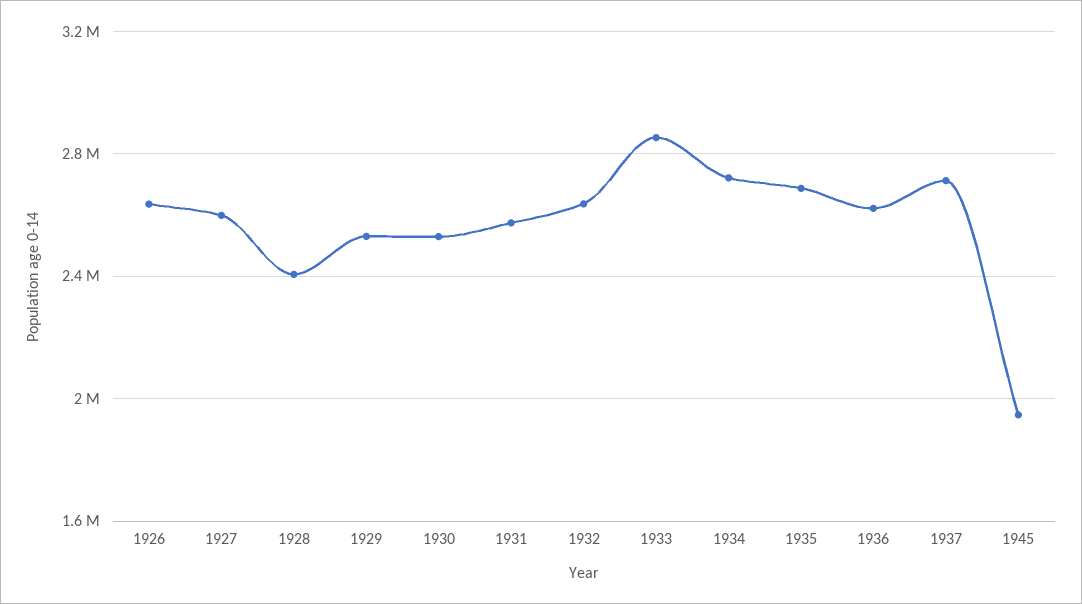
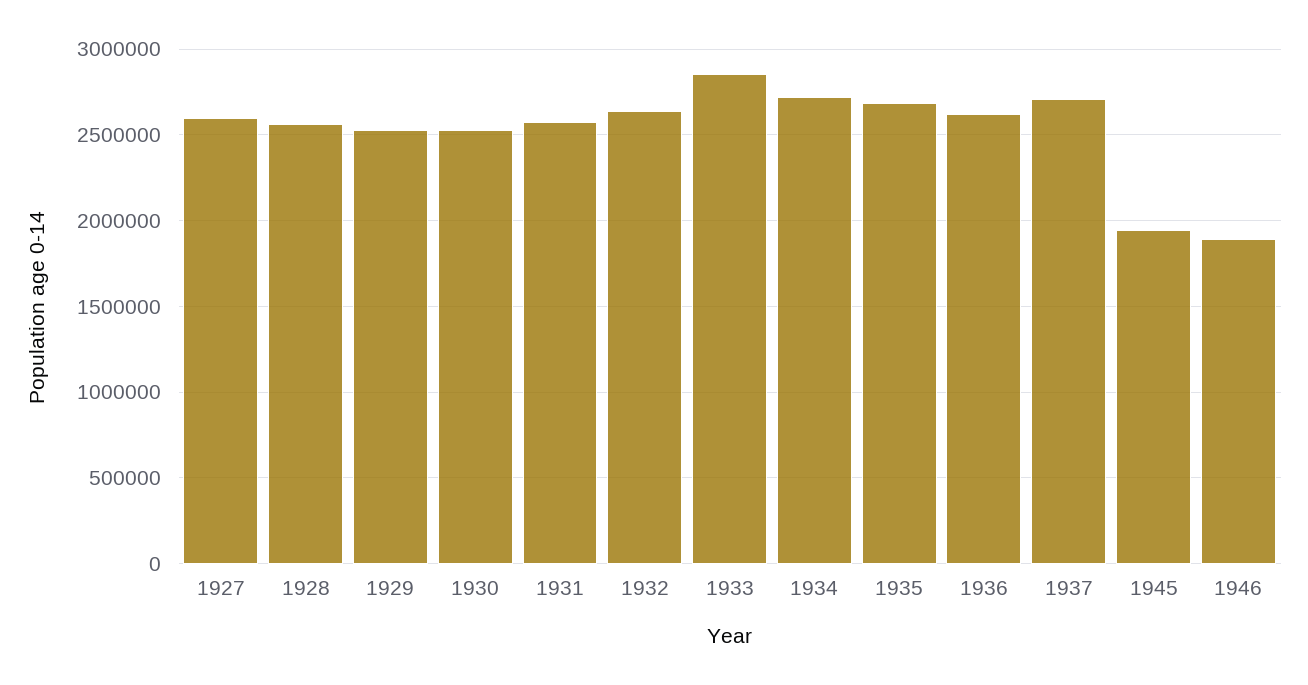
1926: 2650000 -> none
1928: 2400000 -> 2550000
1946: none -> 1900000

